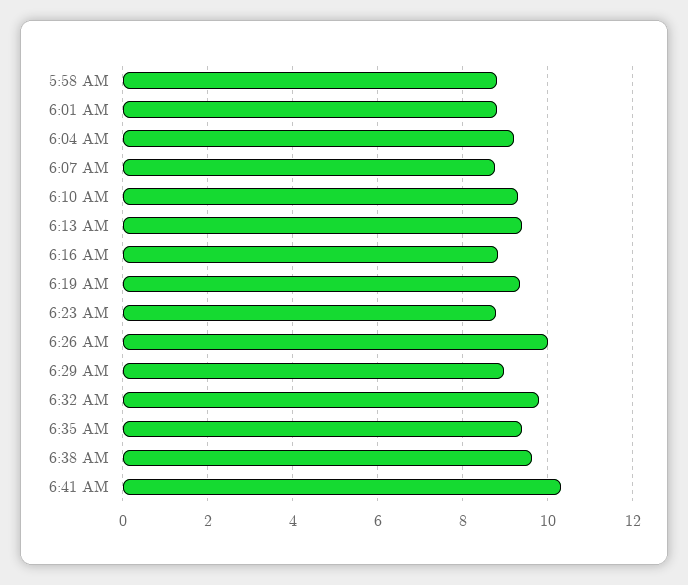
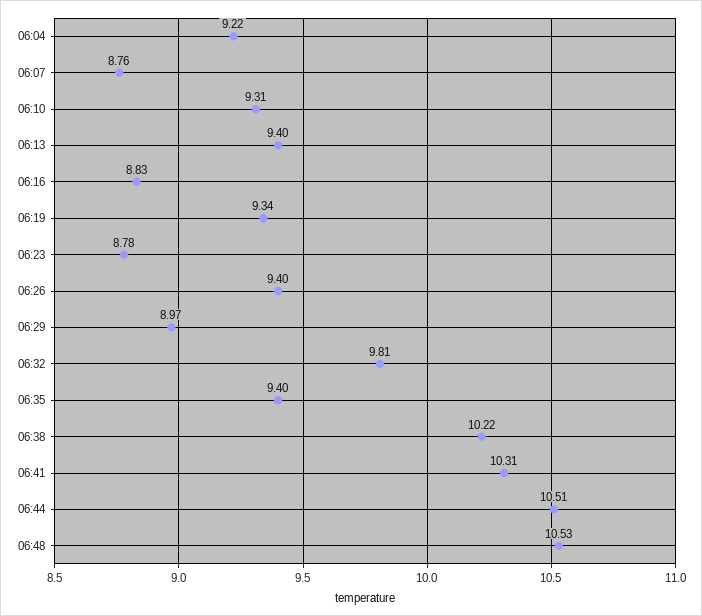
5:58 AM: 8.8 -> none
6:01 AM: 8.8 -> none
6:26 AM: 10 -> 9.4
6:38 AM: 9.6 -> 10.22
06:44: none -> 10.51
06:48: none -> 10.53

